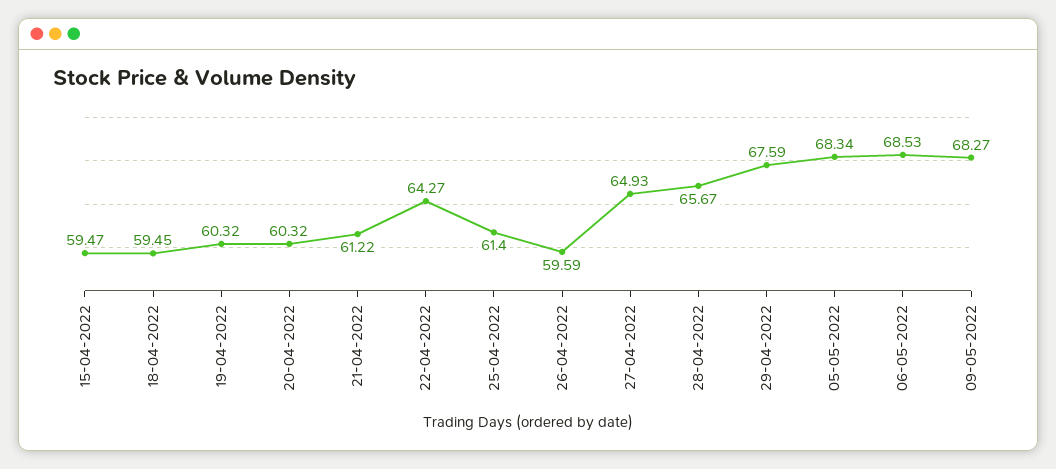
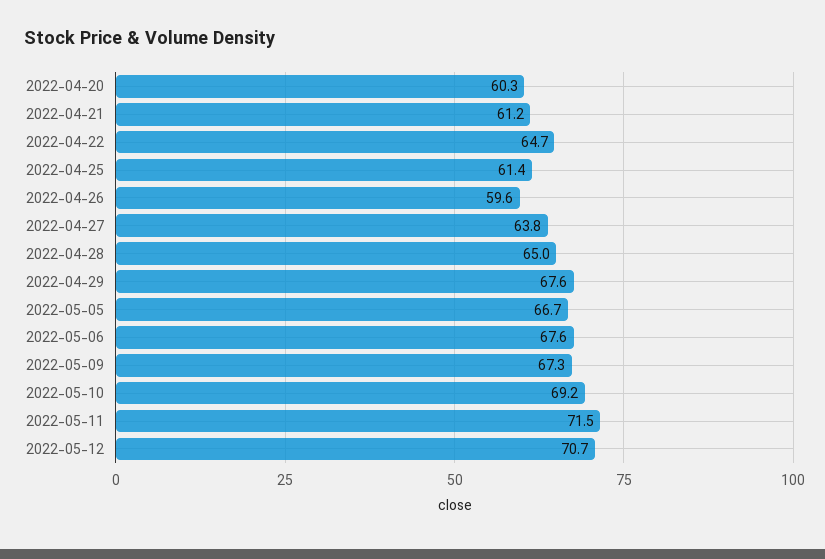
15-04-2022: 59.47 -> none
18-04-2022: 59.45 -> none
19-04-2022: 60.32 -> none
22-04-2022: 64.27 -> 64.7
27-04-2022: 64.93 -> 63.8
28-04-2022: 65.67 -> 65
05-05-2022: 68.34 -> 66.7
06-05-2022: 68.53 -> 67.6
09-05-2022: 68.27 -> 67.3
2022-05-10: none -> 69.2
2022-05-11: none -> 71.5
2022-05-12: none -> 70.7

